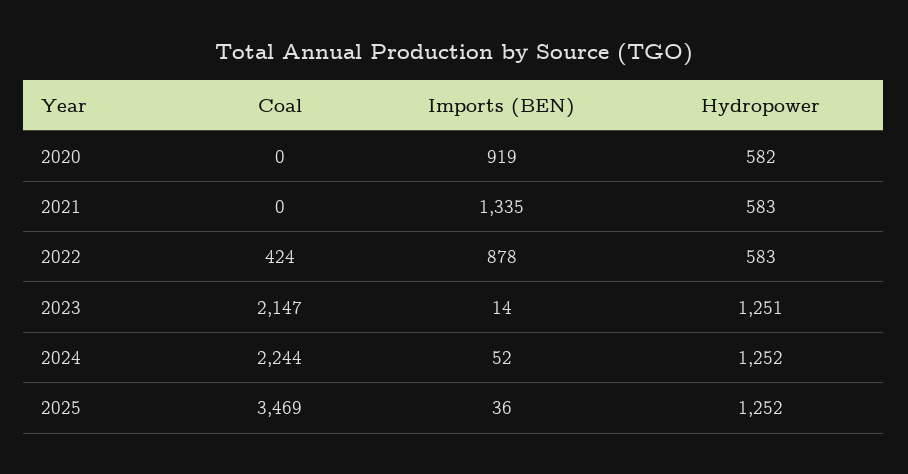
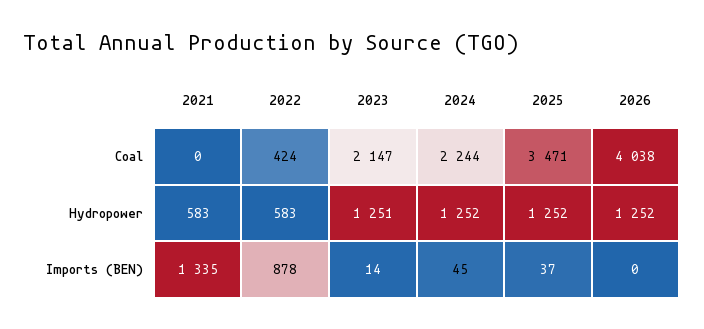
Coal, 2020: 0 -> none
Imports (BEN), 2020: 919 -> none
Hydropower, 2020: 582 -> none
Imports (BEN), 2024: 52 -> 45
Coal, 2025: 3469 -> 3471
Imports (BEN), 2025: 36 -> 37
Coal, 2026: none -> 4038
Hydropower, 2026: none -> 1252
Imports (BEN), 2026: none -> 0

